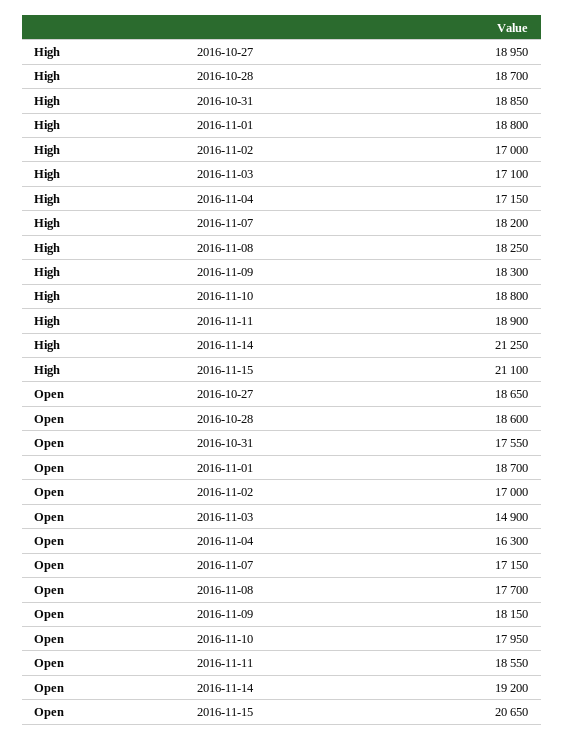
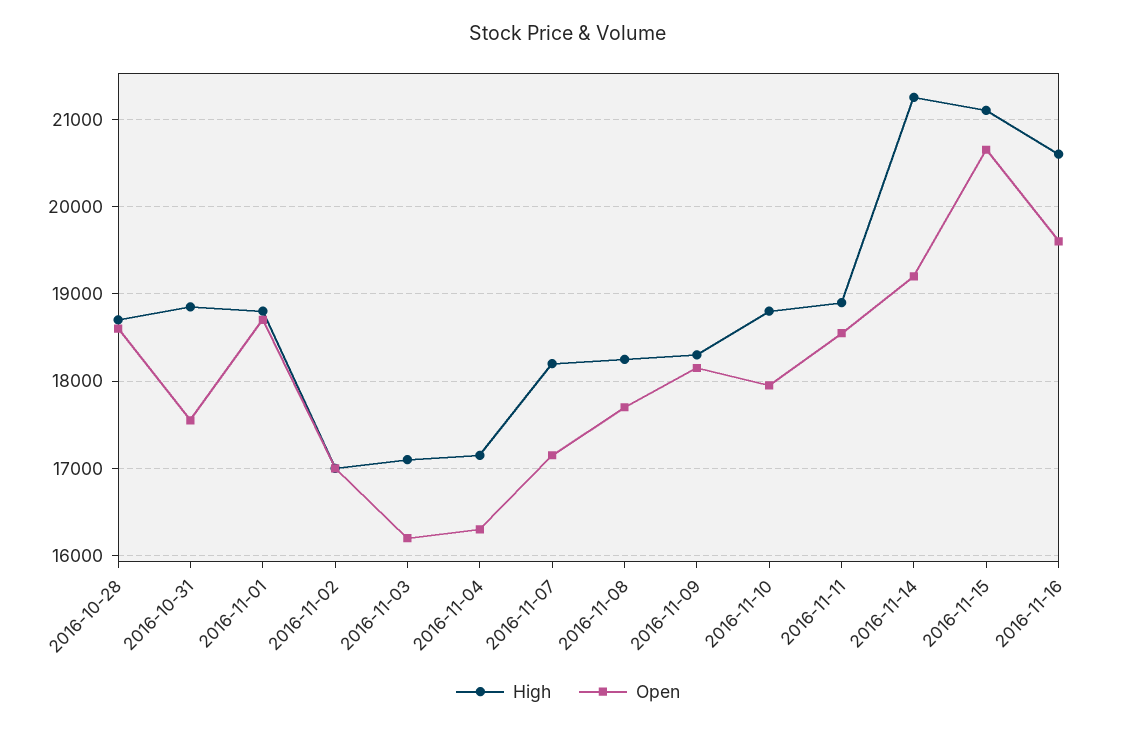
High, 2016-10-27: 18950 -> none
Open, 2016-10-27: 18650 -> none
Open, 2016-11-03: 14900 -> 16200
High, 2016-11-16: none -> 20600
Open, 2016-11-16: none -> 19600

